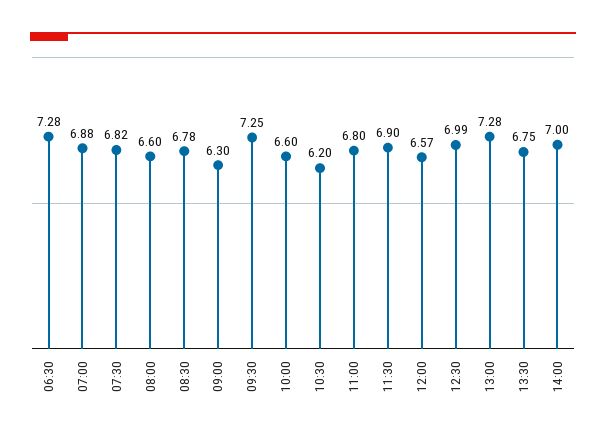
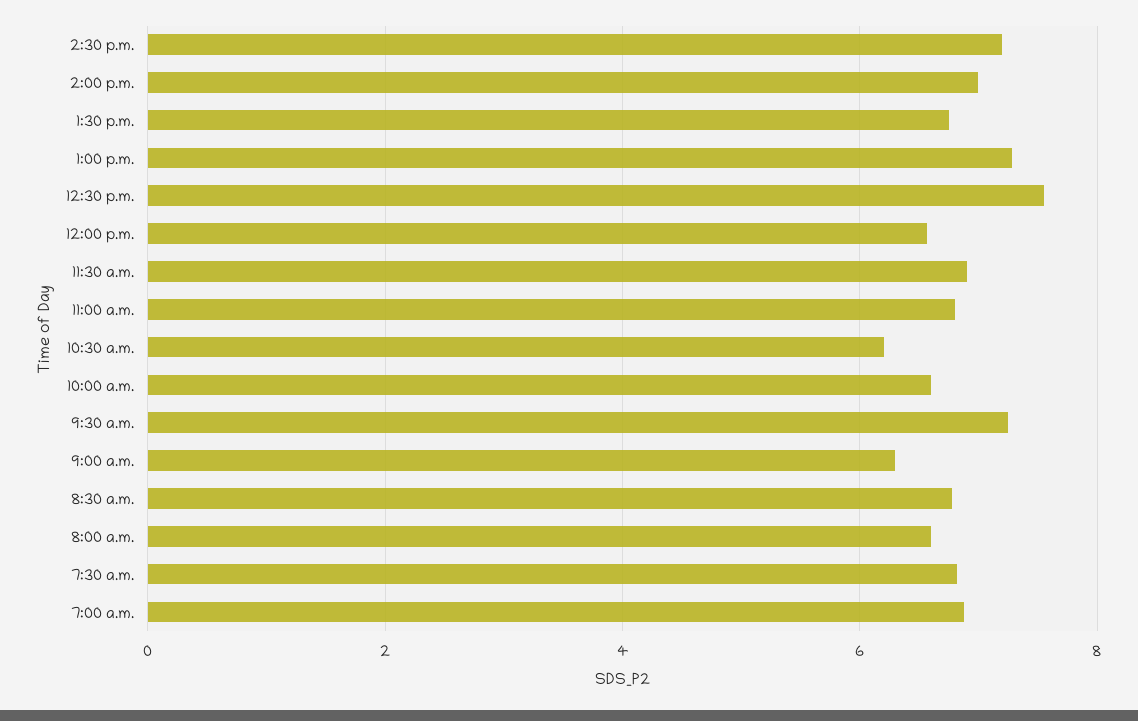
06:30: 7.28 -> none
12:30: 6.99 -> 7.6
2:30 p.m.: none -> 7.2

